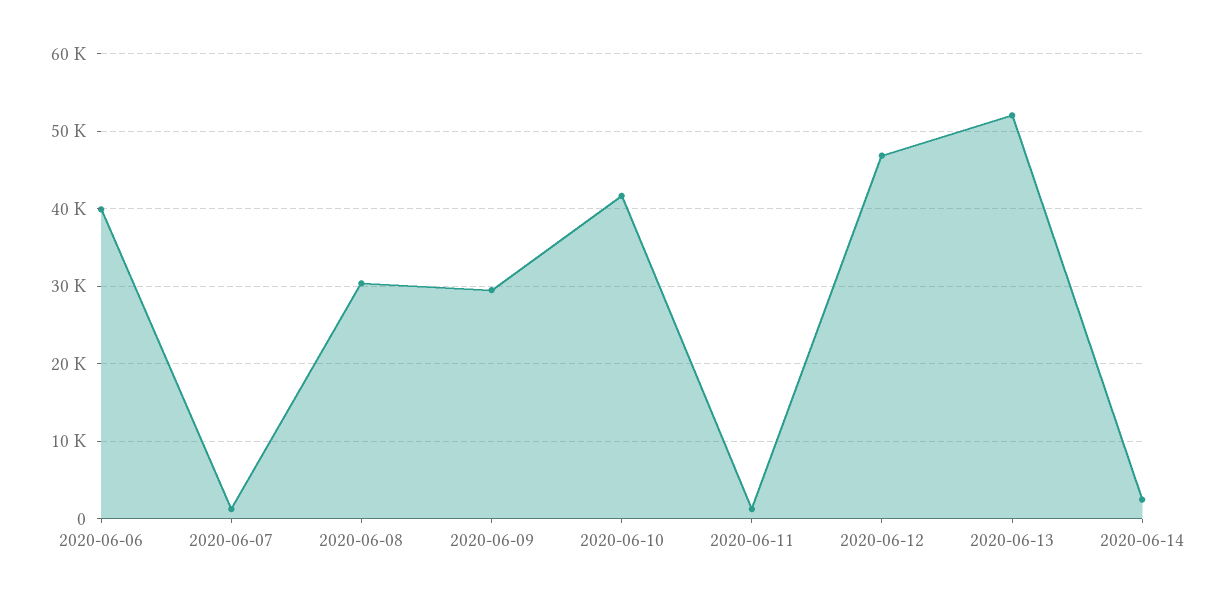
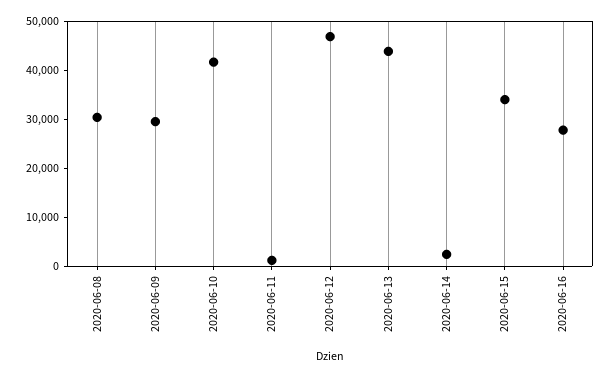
2020-06-06: 40000 -> none
2020-06-07: 1000 -> none
2020-06-13: 52000 -> 44000
2020-06-15: none -> 34000
2020-06-16: none -> 28000

